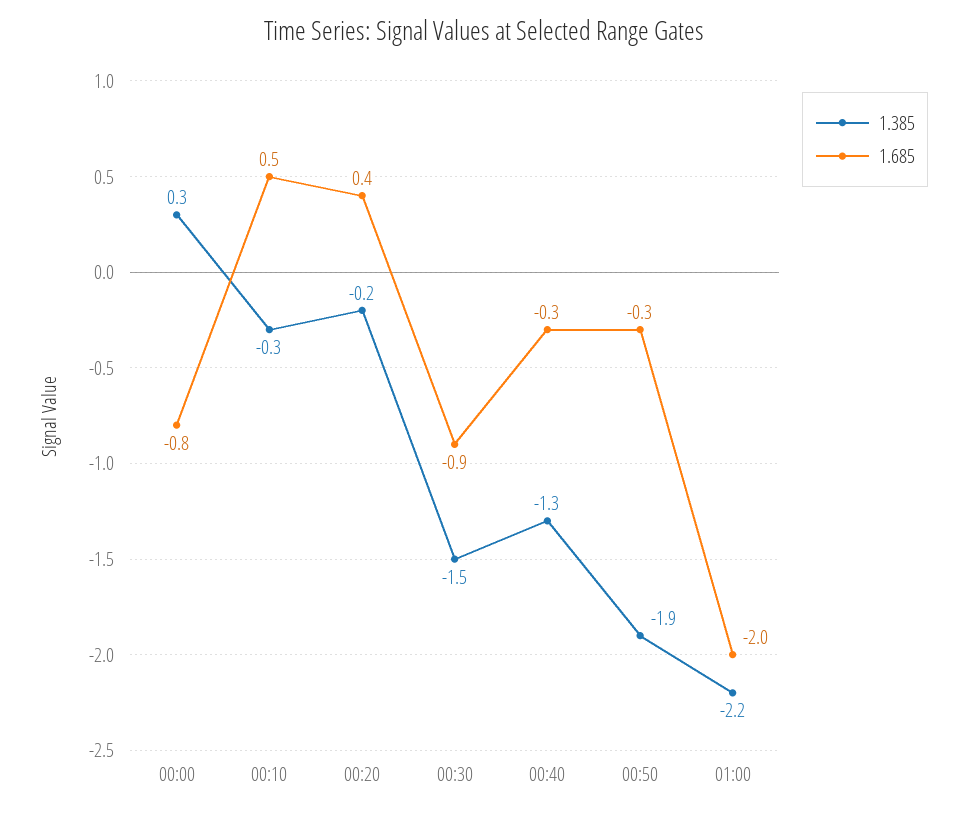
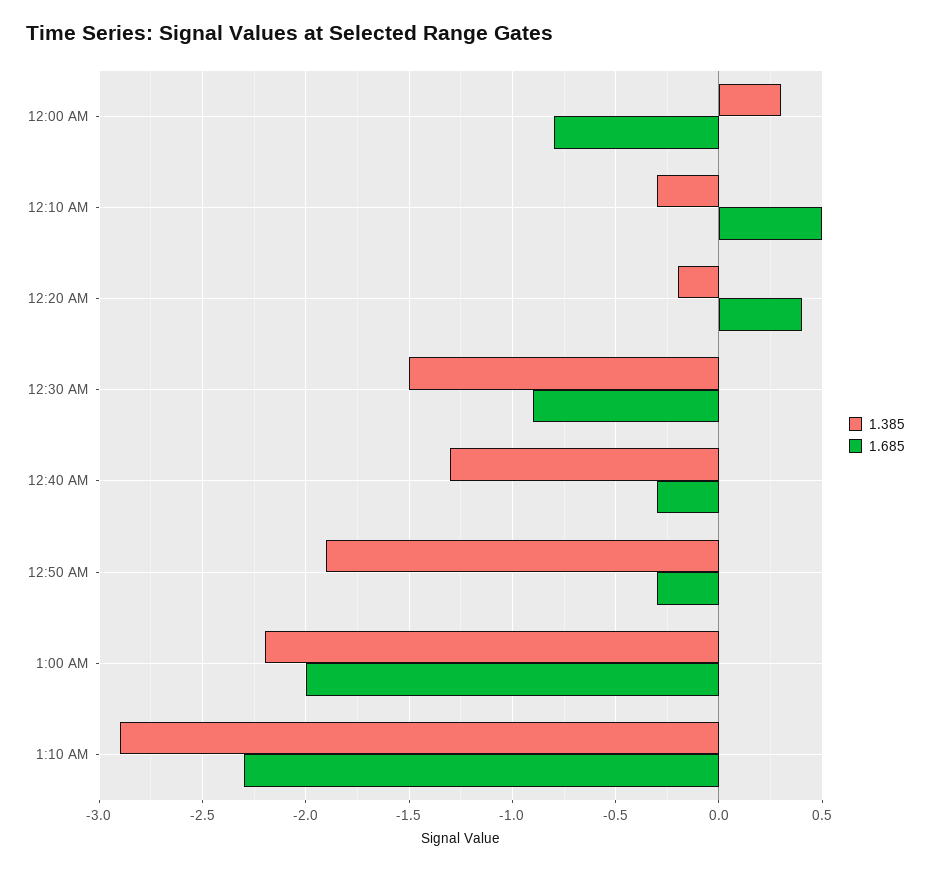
1.385, 1:10 AM: none -> -2.9
1.685, 1:10 AM: none -> -2.3

